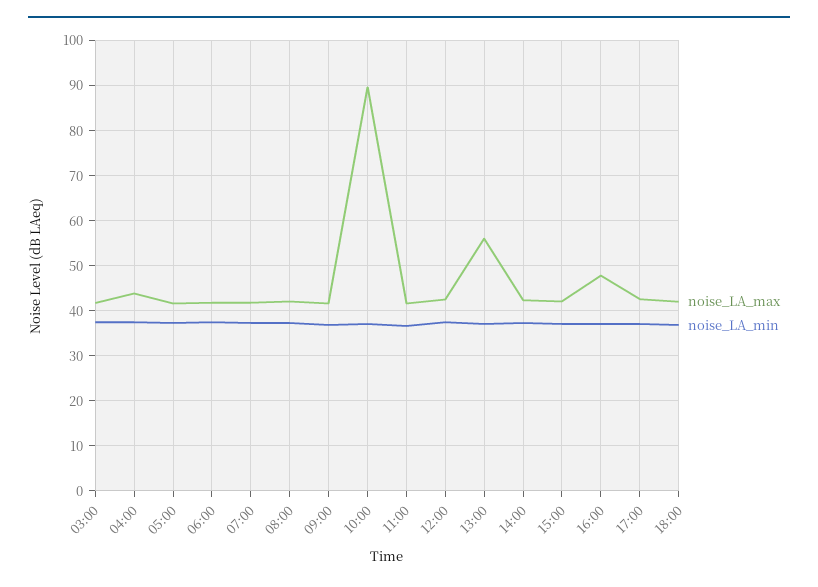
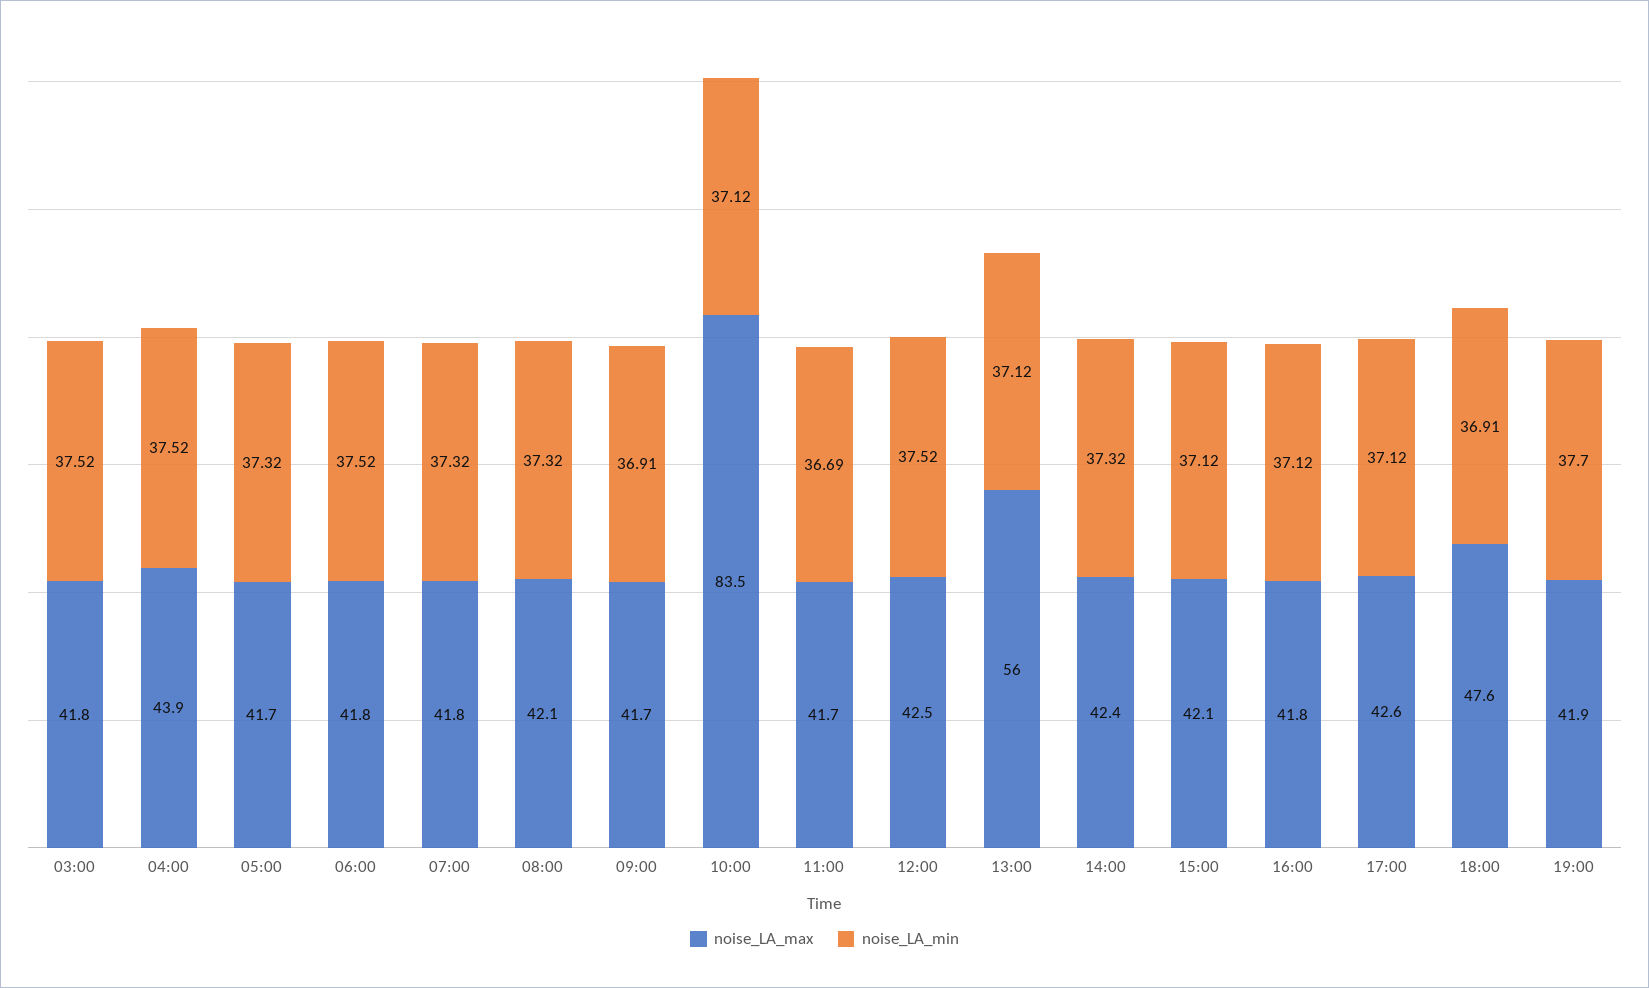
noise_LA_max, 10:00: 90 -> 83.5
noise_LA_max, 16:00: 48 -> 41.8
noise_LA_max, 18:00: 42 -> 47.6
noise_LA_max, 19:00: none -> 41.9
noise_LA_min, 19:00: none -> 37.7

